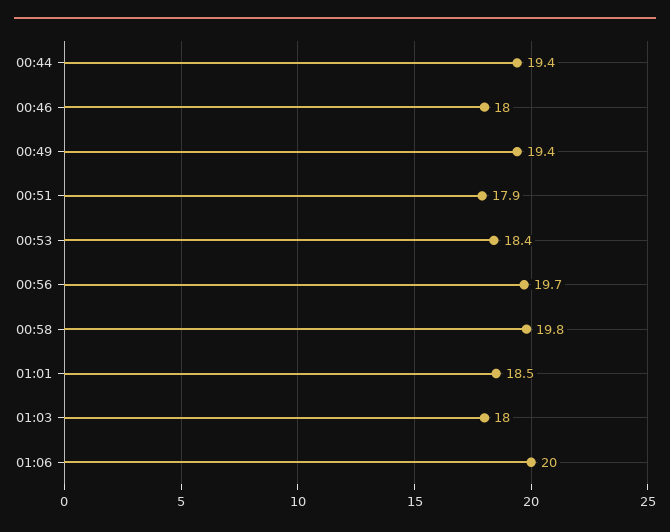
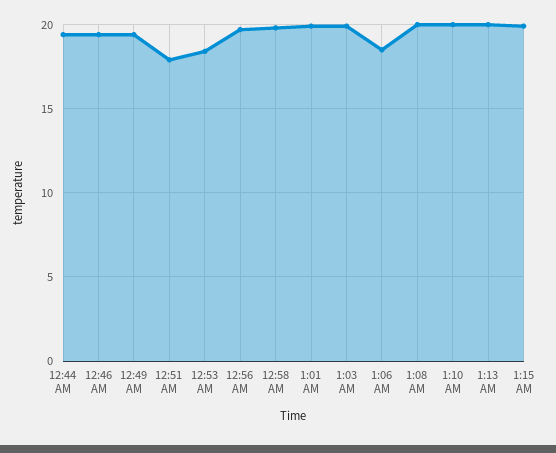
00:46: 18 -> 19.5
01:01: 18.5 -> 20
01:03: 18 -> 20
01:06: 20 -> 18.5
1:08 AM: none -> 20
1:10 AM: none -> 20
1:13 AM: none -> 20
1:15 AM: none -> 20

